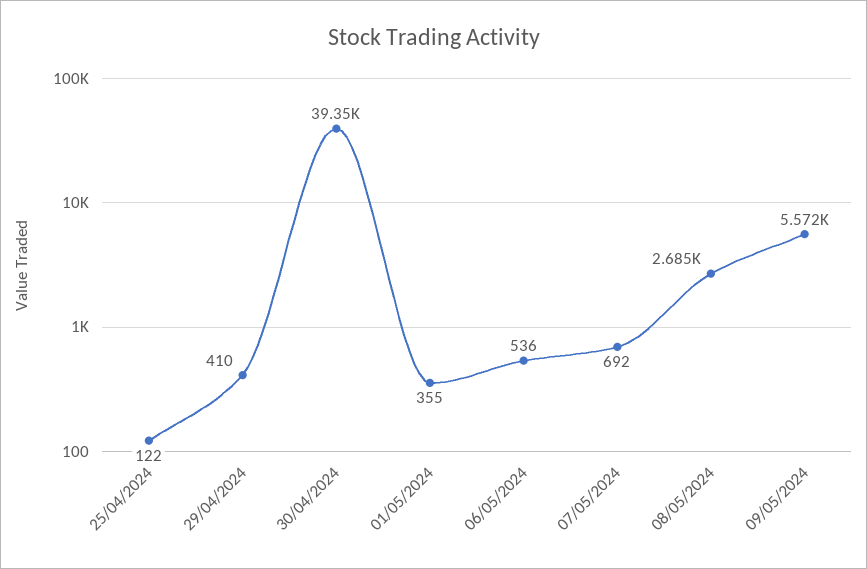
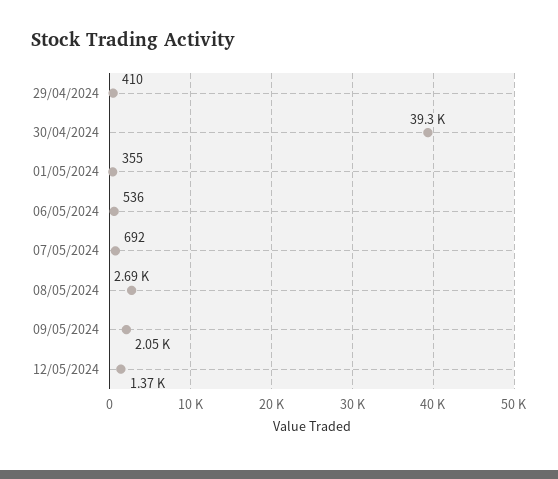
25/04/2024: 122 -> none
09/05/2024: 5572 -> 2050
12/05/2024: none -> 1370

